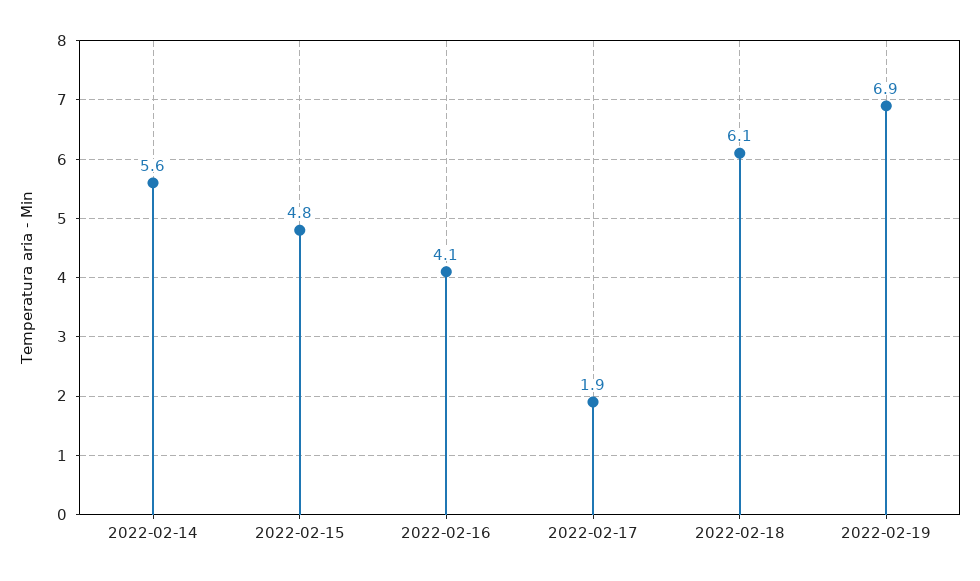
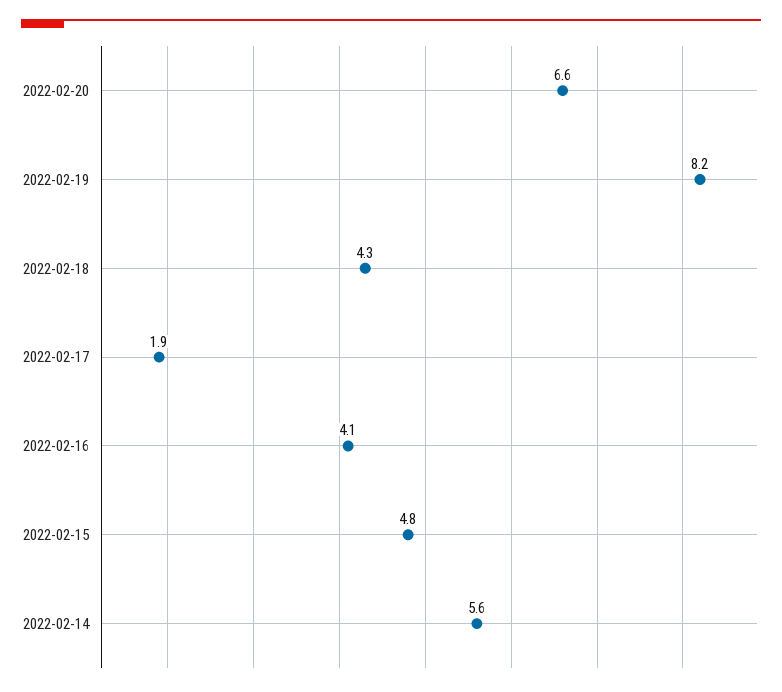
2022-02-18: 6.1 -> 4.3
2022-02-19: 6.9 -> 8.2
2022-02-20: none -> 6.6

